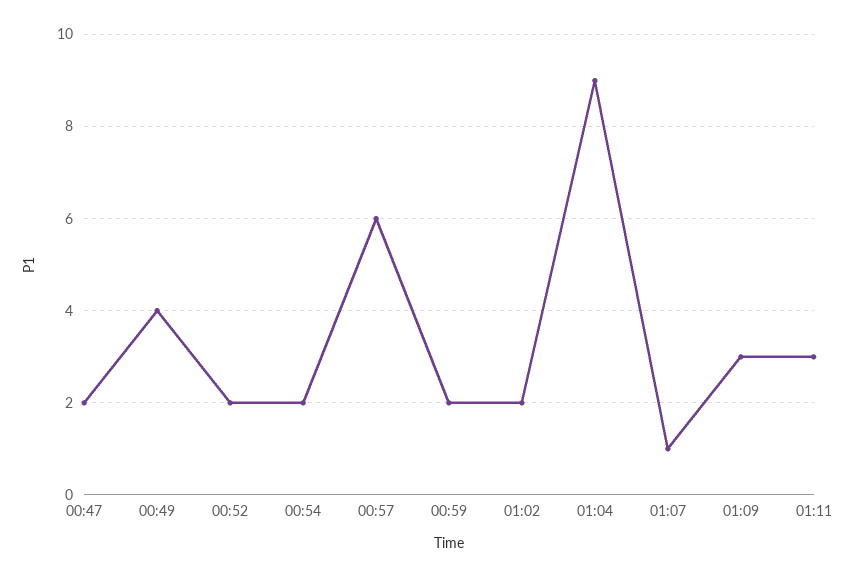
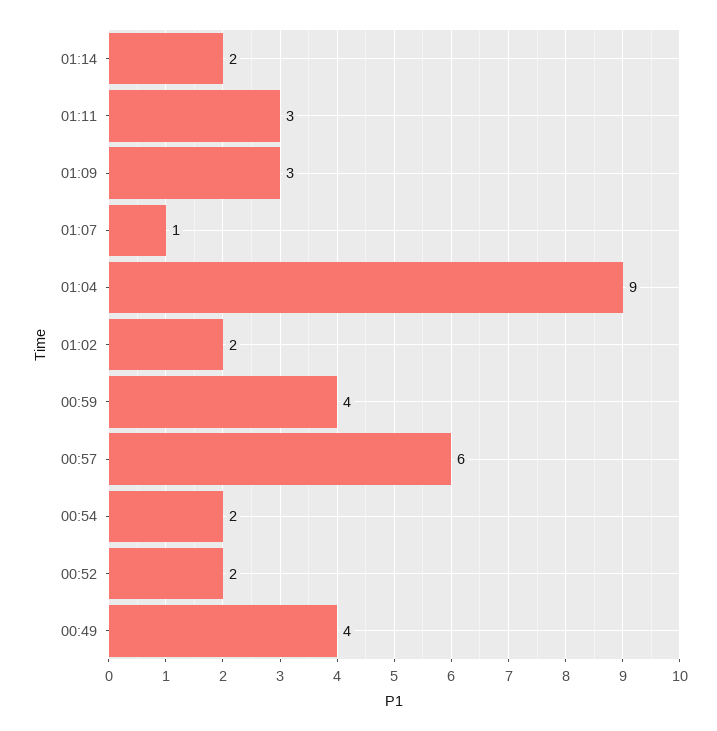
00:47: 2 -> none
00:59: 2 -> 4
01:14: none -> 2

